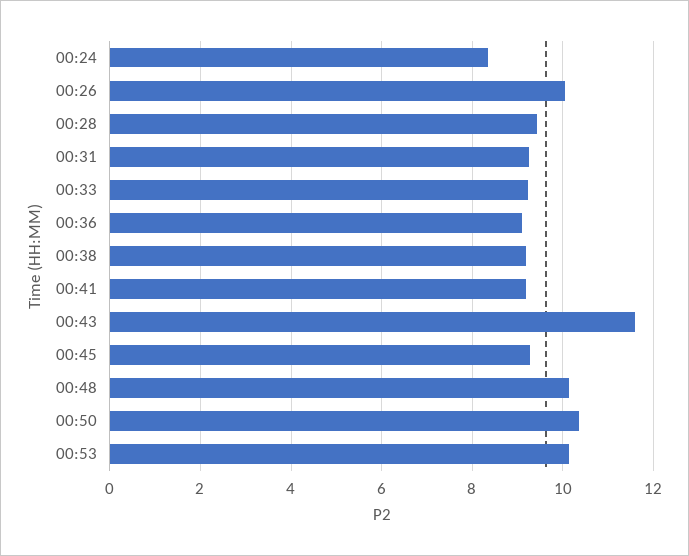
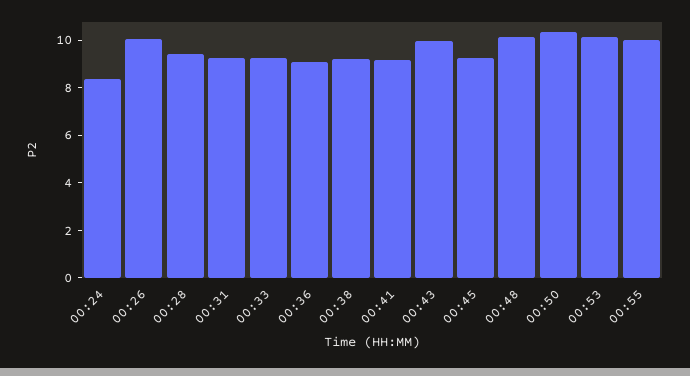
00:43: 11.6 -> 10
00:55: none -> 10

